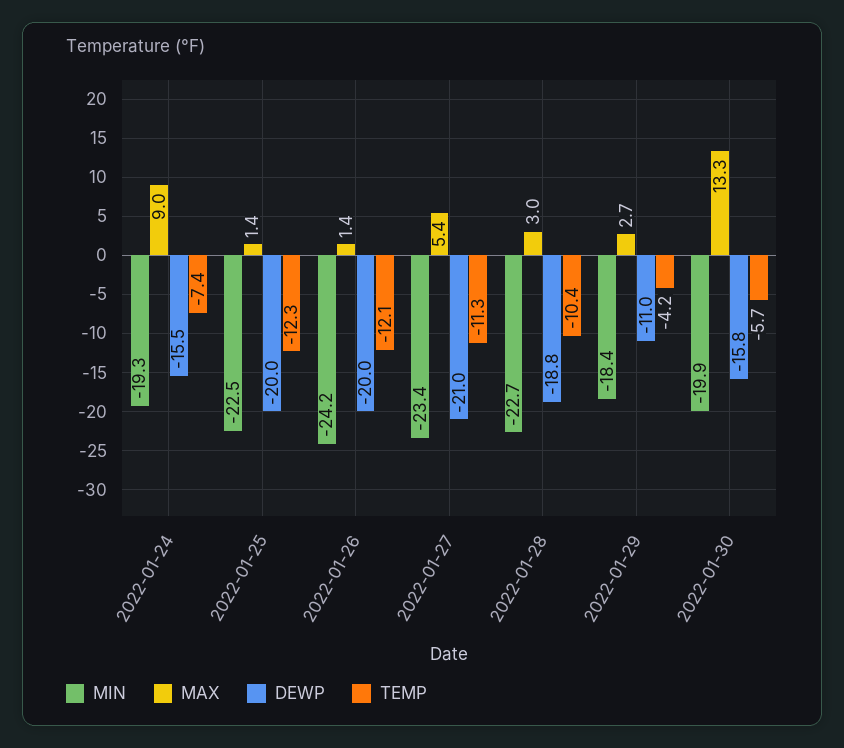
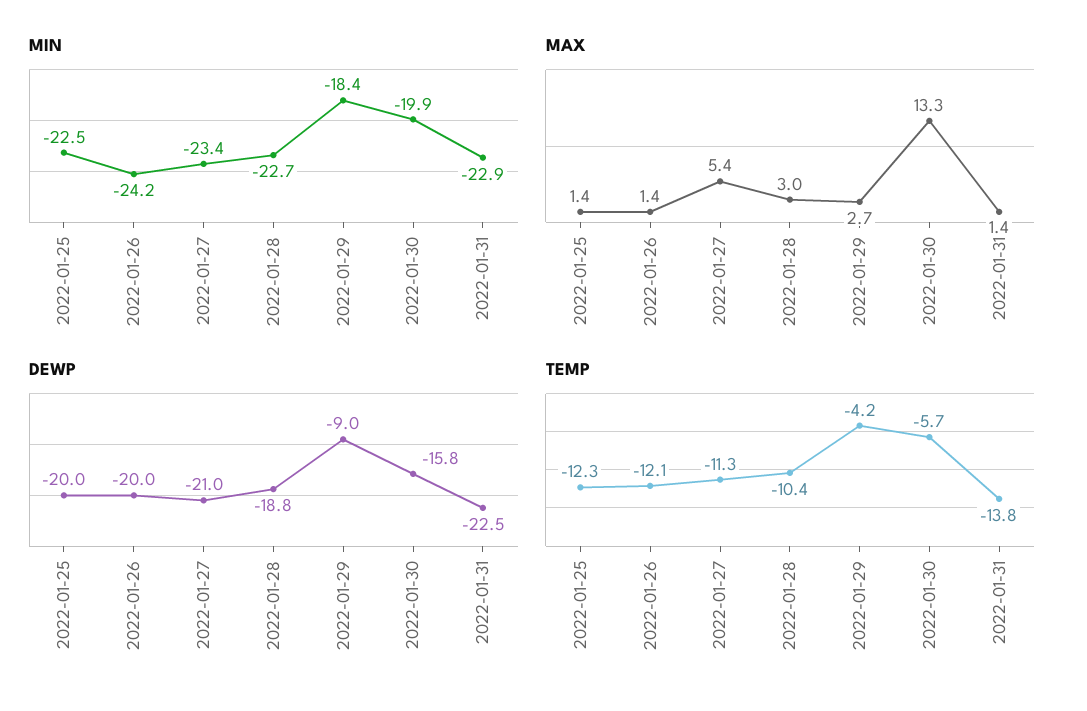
MIN, 2022-01-24: -19.3 -> none
MAX, 2022-01-24: 9 -> none
DEWP, 2022-01-24: -15.5 -> none
TEMP, 2022-01-24: -7.4 -> none
DEWP, 2022-01-29: -11 -> -9
MIN, 2022-01-31: none -> -22.9
MAX, 2022-01-31: none -> 1.4
DEWP, 2022-01-31: none -> -22.5
TEMP, 2022-01-31: none -> -13.8

